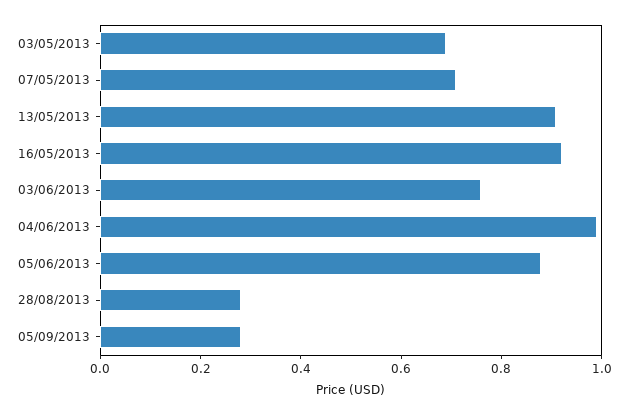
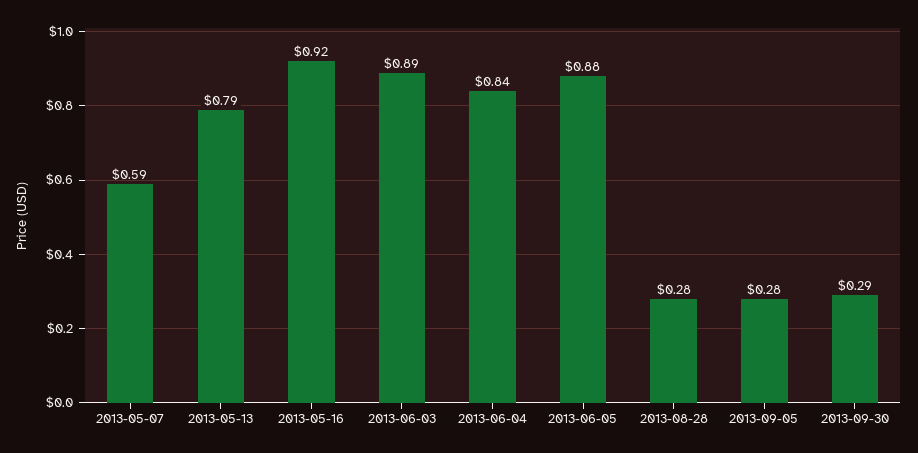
03/05/2013: 0.7 -> none
07/05/2013: 0.7 -> 0.59
13/05/2013: 0.9 -> 0.79
03/06/2013: 0.75 -> 0.89
04/06/2013: 1 -> 0.84
2013-09-30: none -> 0.29

